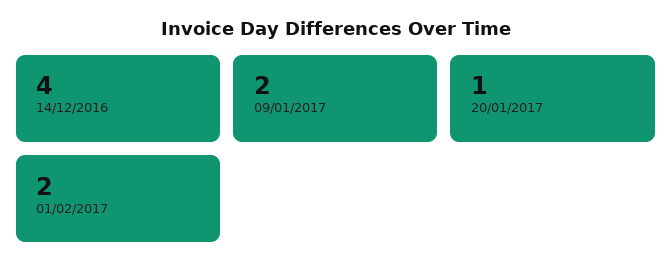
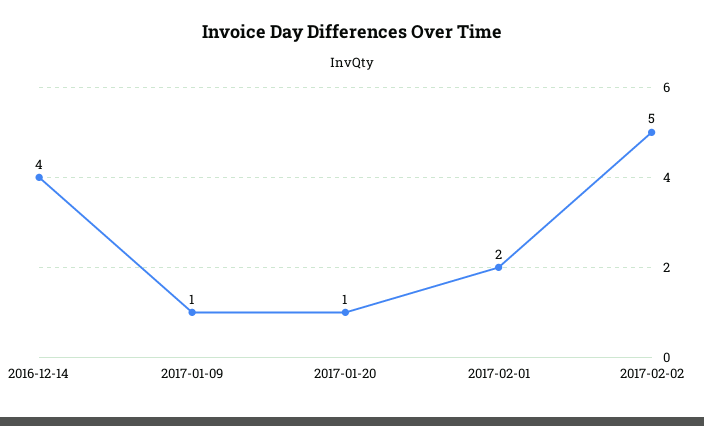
09/01/2017: 2 -> 1
2017-02-02: none -> 5

